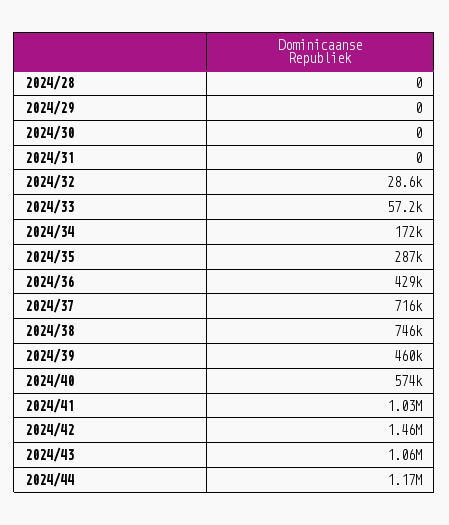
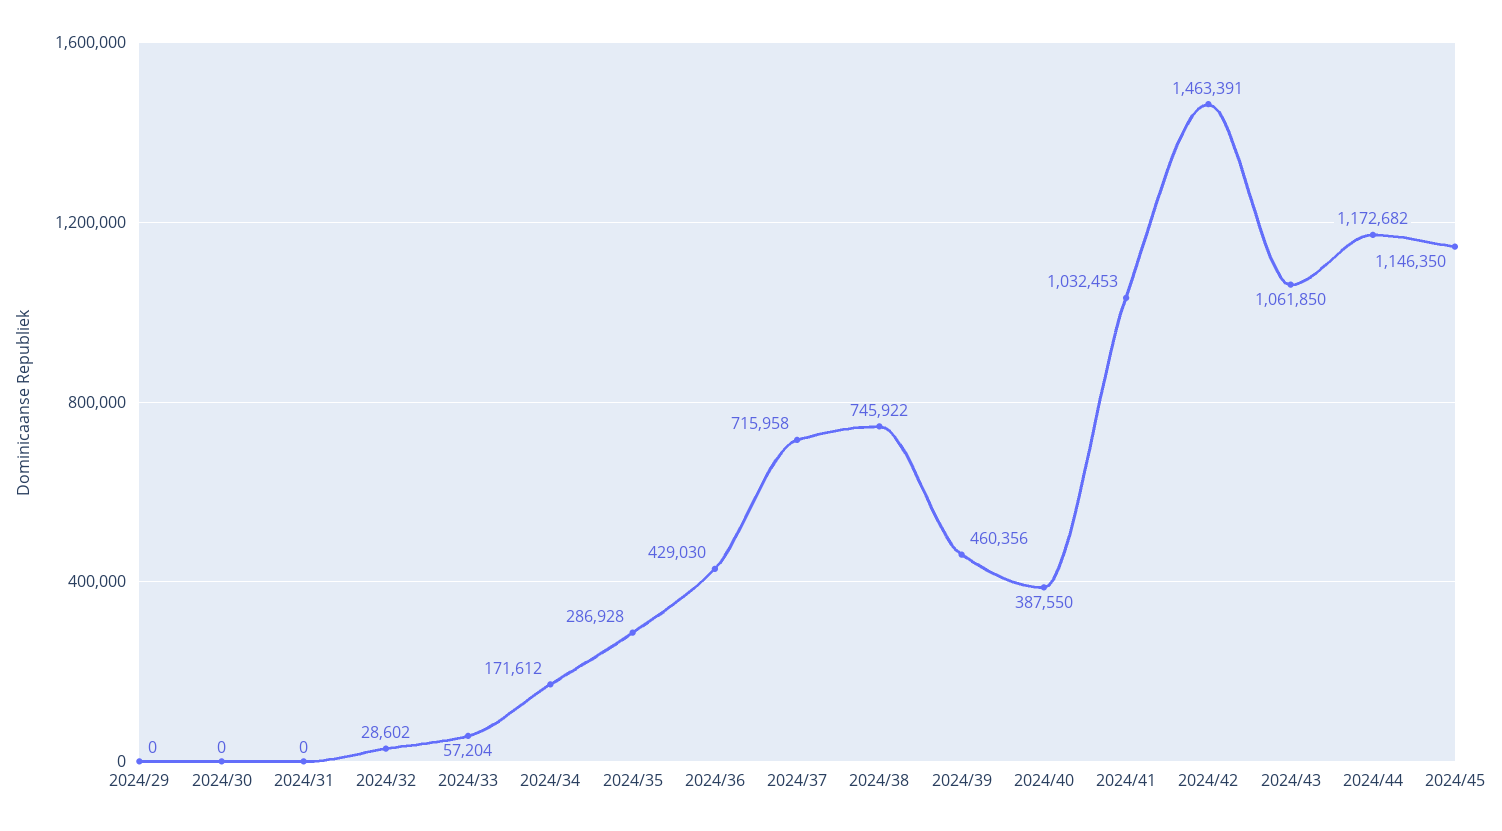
2024/28: 0 -> none
2024/40: 574000 -> 387550
2024/45: none -> 1146350

